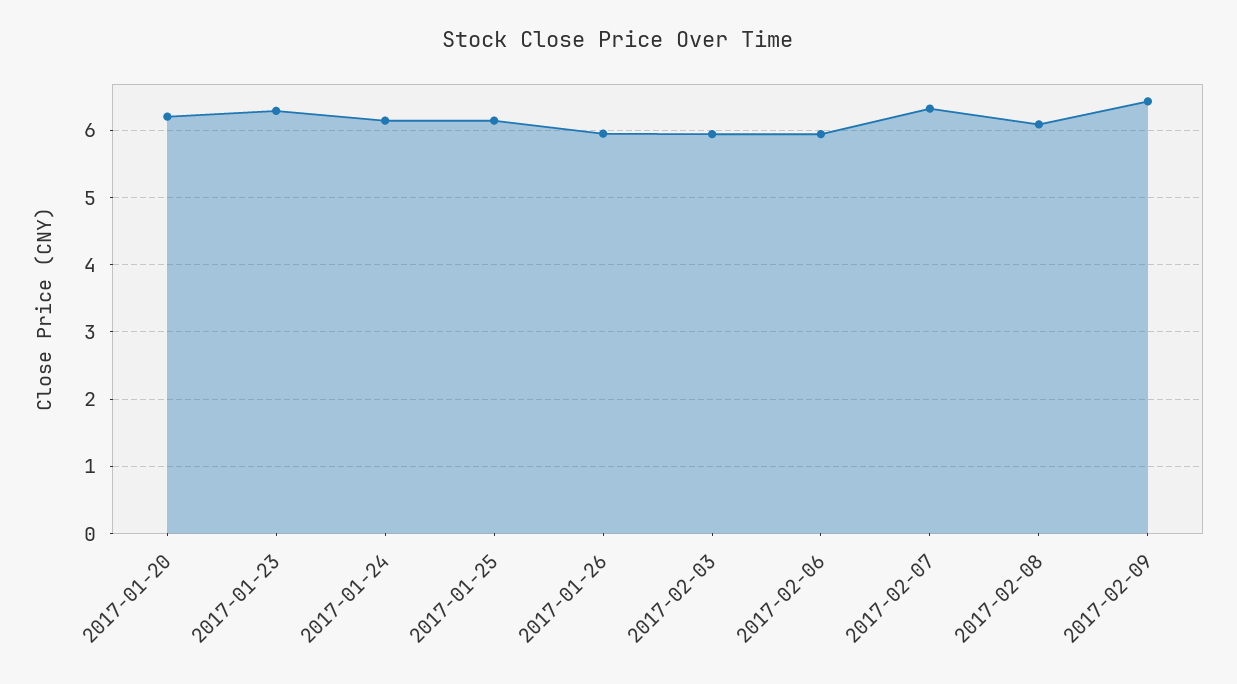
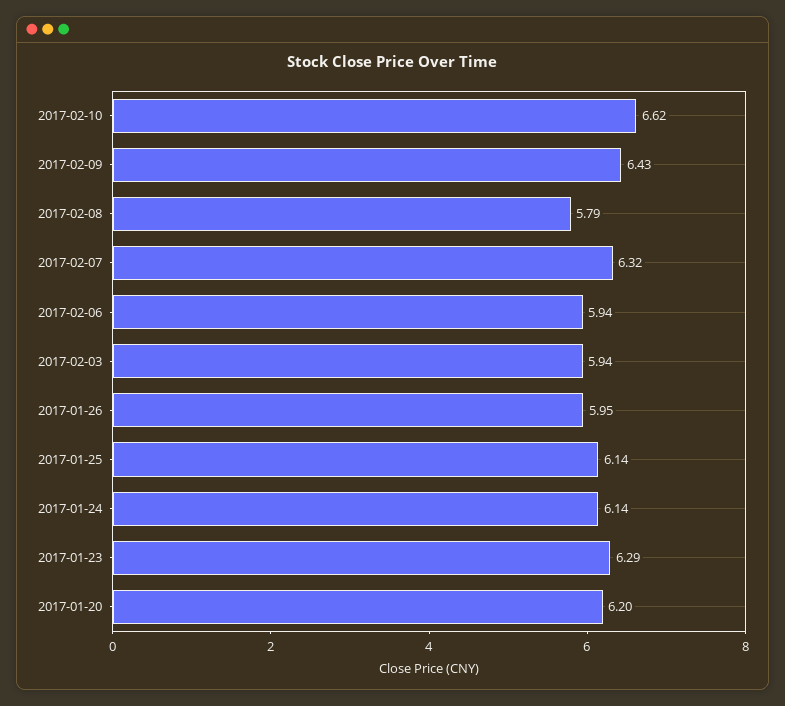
2017-02-08: 6.1 -> 5.79
2017-02-10: none -> 6.62

